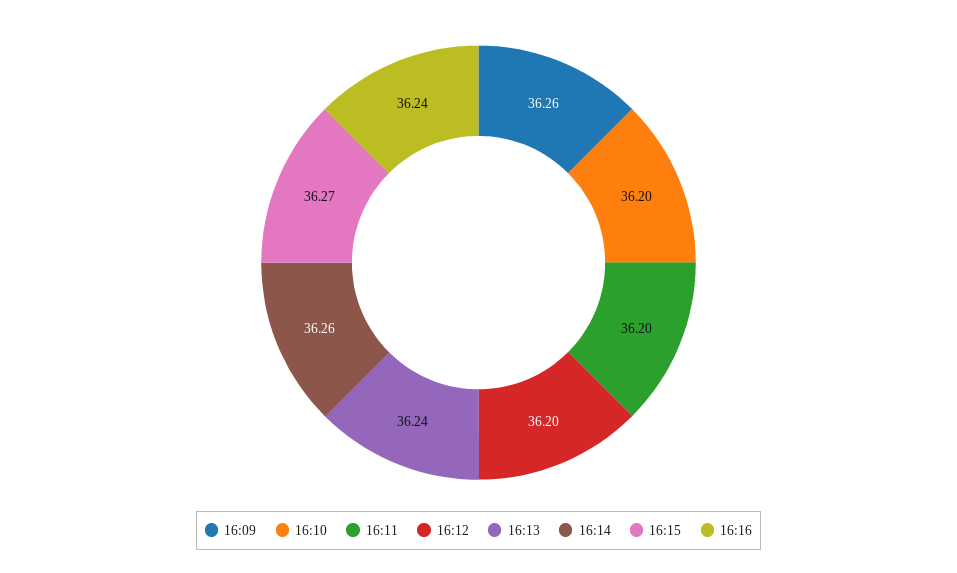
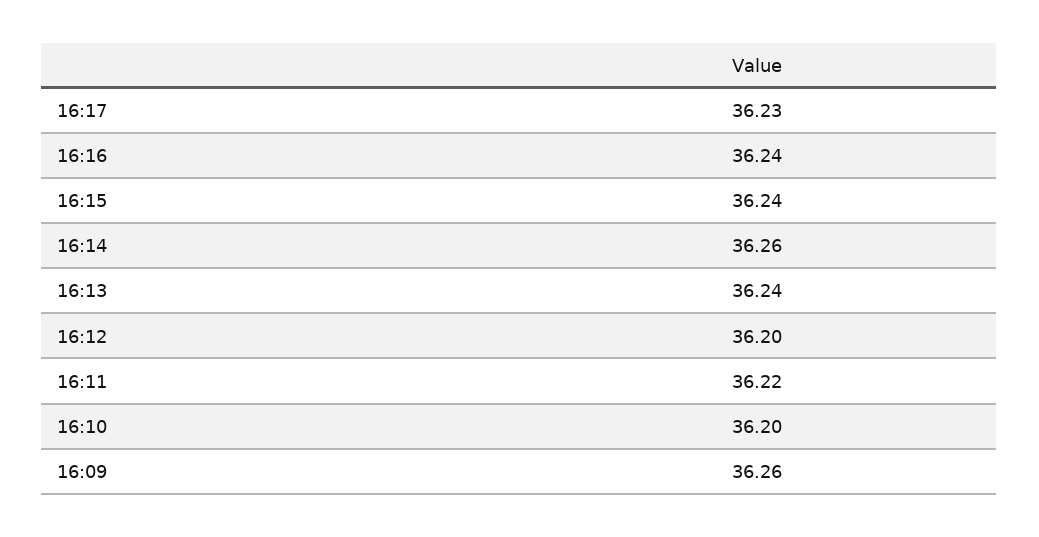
16:11: 36.2 -> 36.22
16:15: 36.27 -> 36.24
16:17: none -> 36.23

